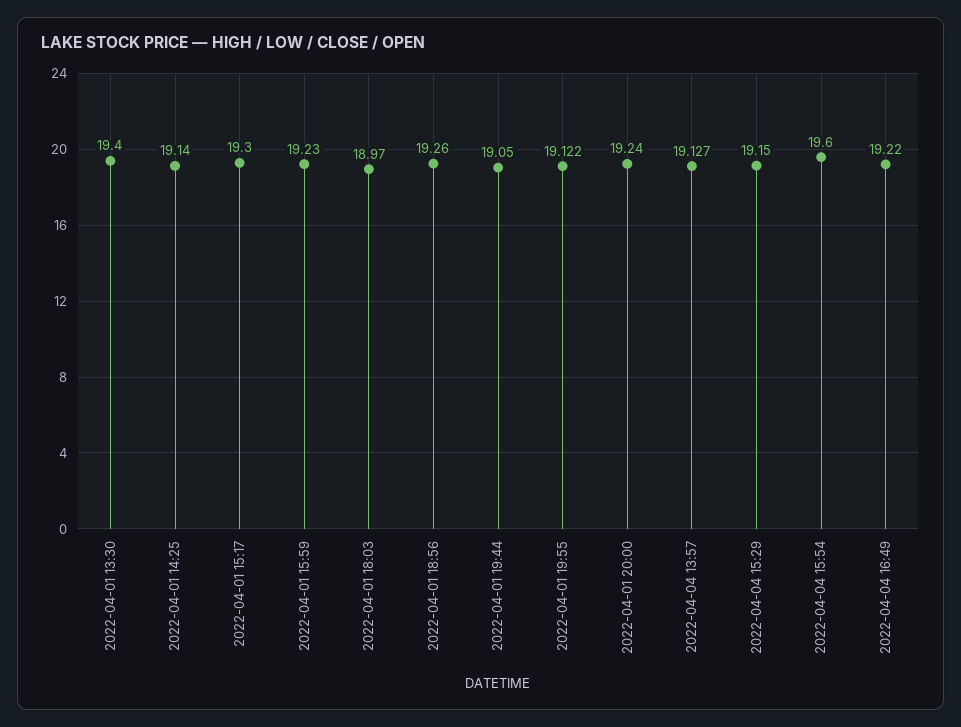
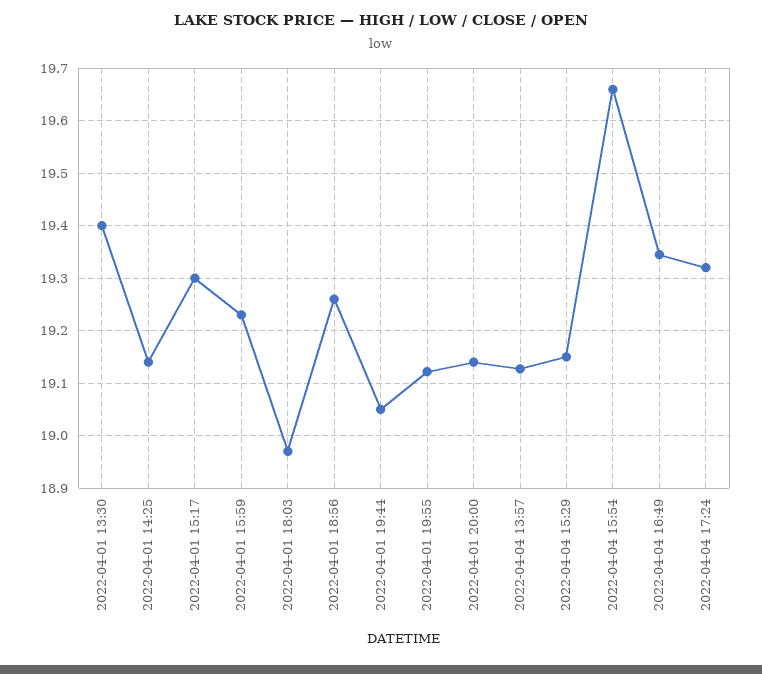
2022-04-01 20:00: 19.24 -> 19.14
2022-04-04 15:54: 19.6 -> 19.66
2022-04-04 16:49: 19.22 -> 19.34
2022-04-04 17:24: none -> 19.32

